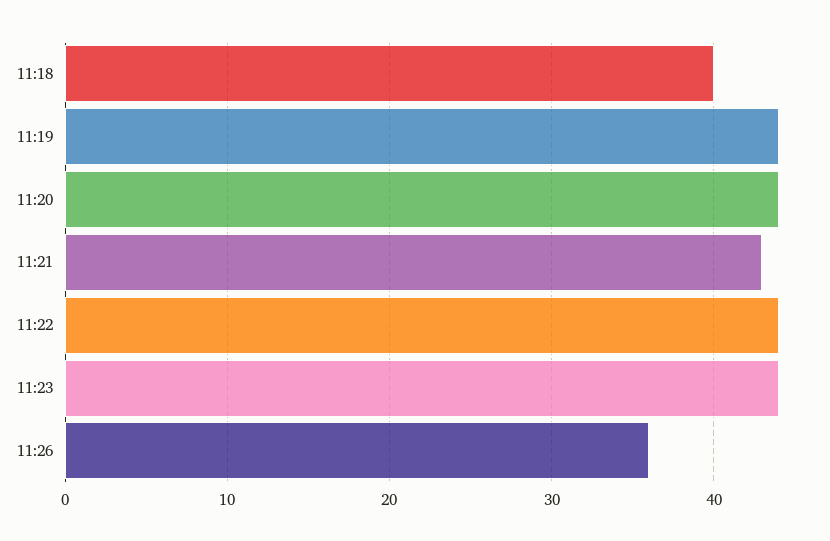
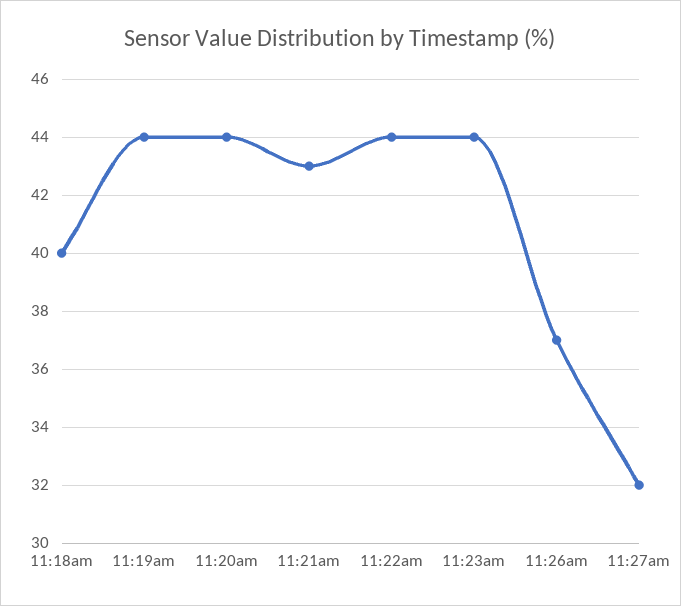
11:26: 36 -> 37
11:27am: none -> 32

